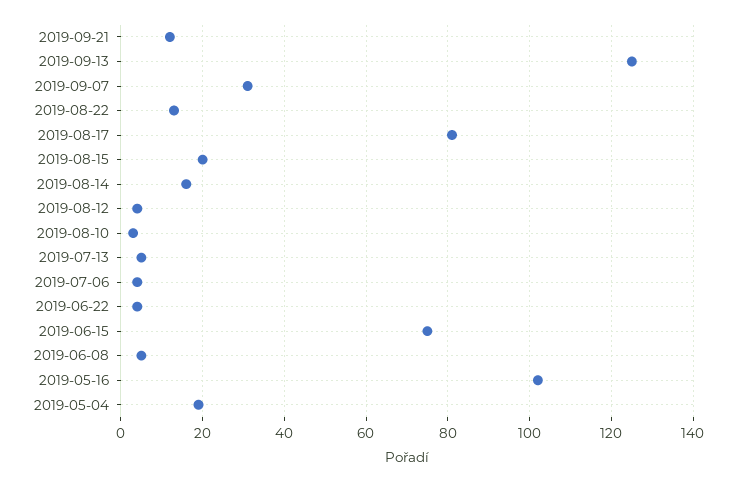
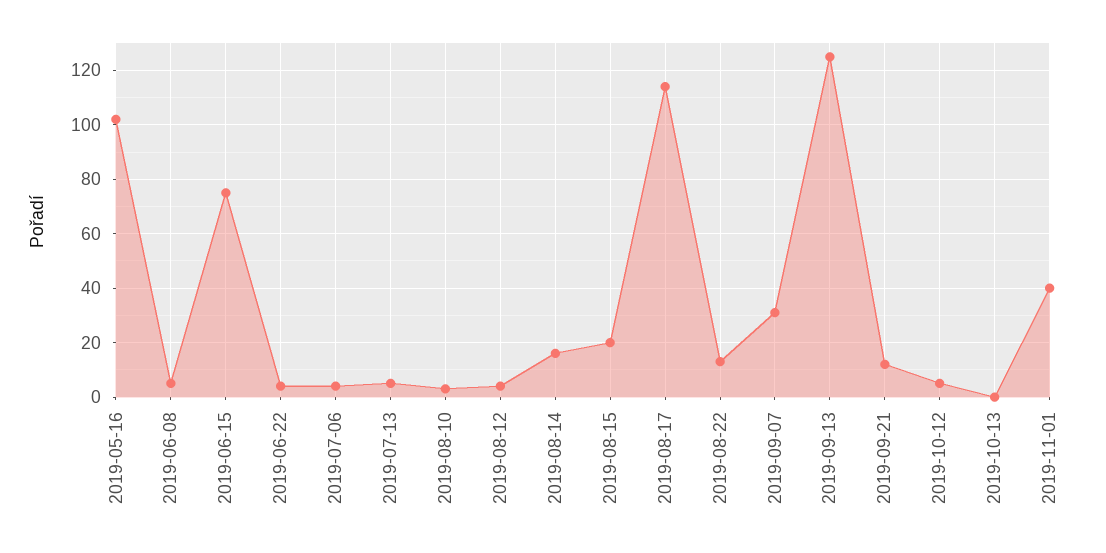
2019-08-17: 80 -> 115
2019-05-04: 20 -> none
2019-10-12: none -> 5
2019-10-13: none -> 0
2019-11-01: none -> 40

